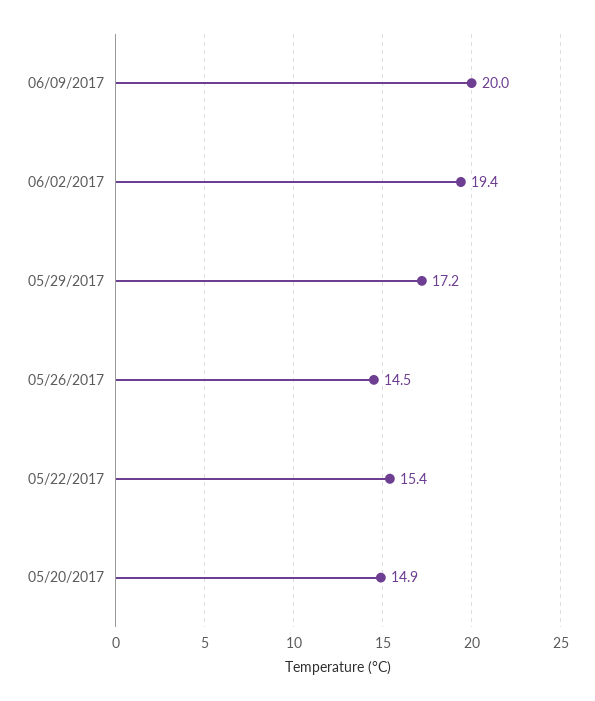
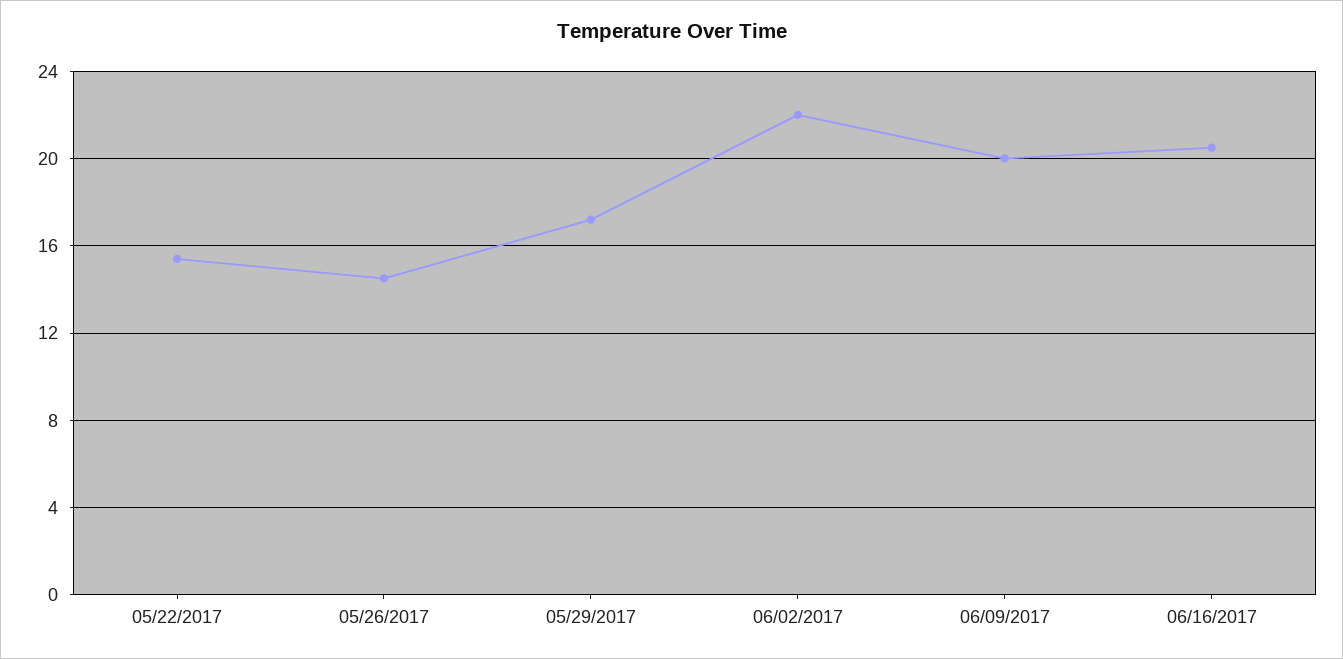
06/02/2017: 19.4 -> 22
05/20/2017: 14.9 -> none
06/16/2017: none -> 20.5

